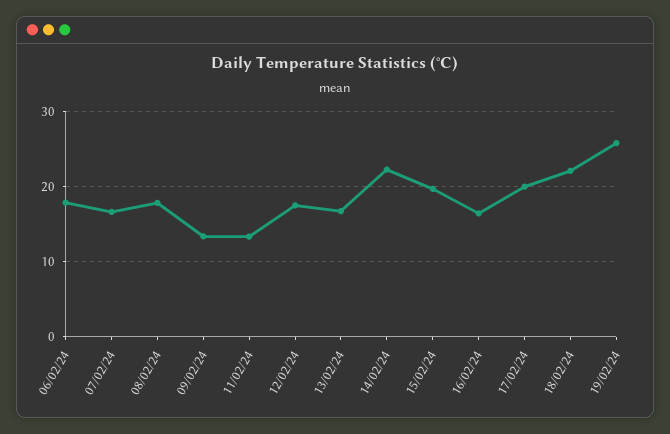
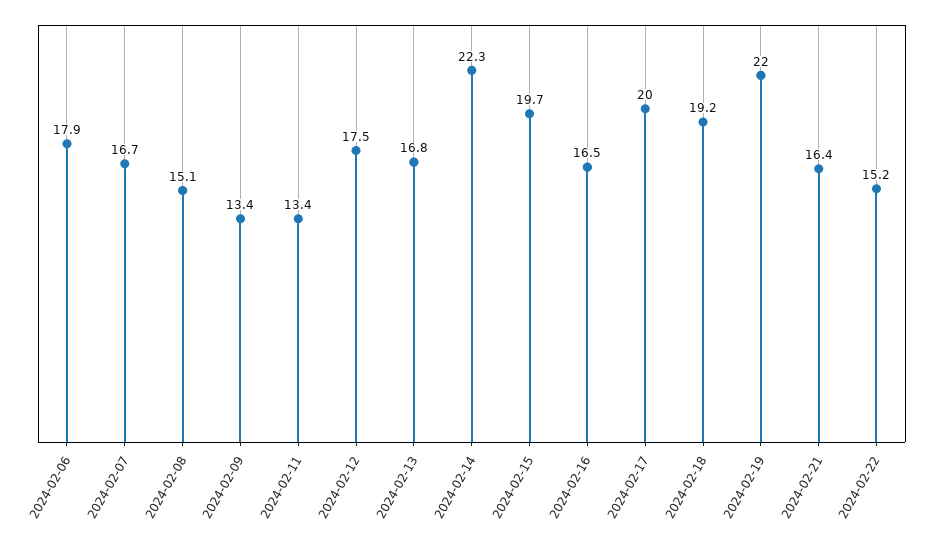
08/02/24: 18 -> 15.1
18/02/24: 22 -> 19.2
19/02/24: 26 -> 22
2024-02-21: none -> 16.4
2024-02-22: none -> 15.2

